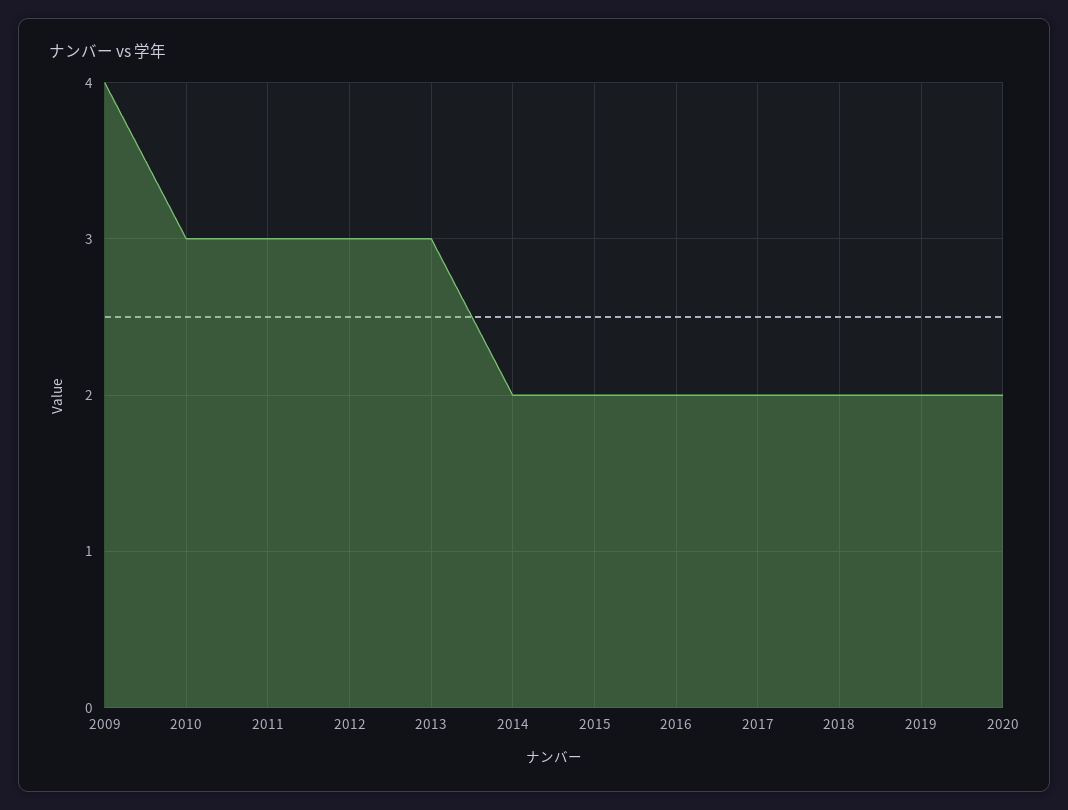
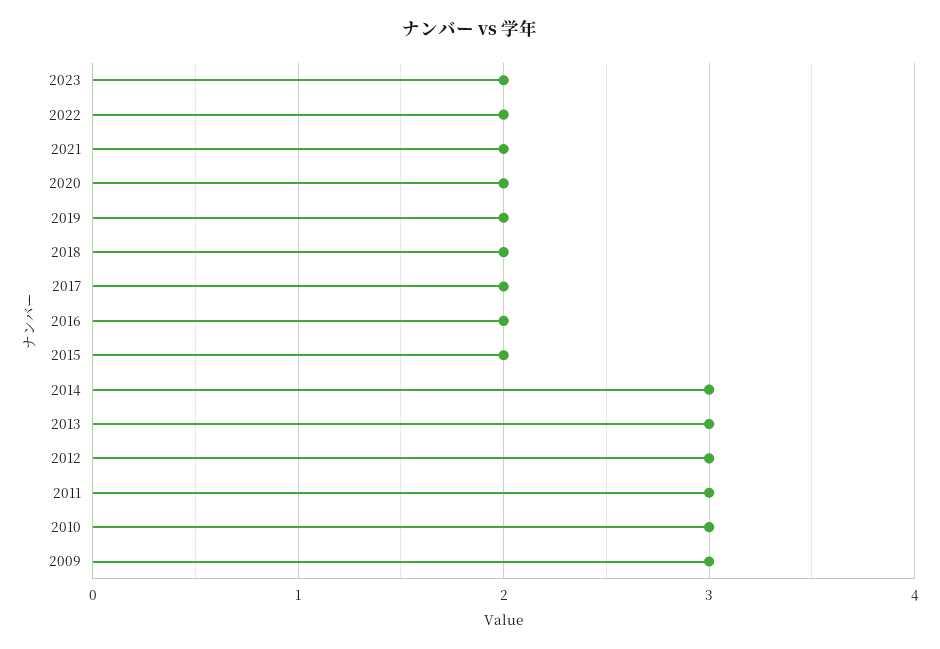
2009: 4 -> 3
2014: 2 -> 3
2023: none -> 2
2022: none -> 2
2021: none -> 2

